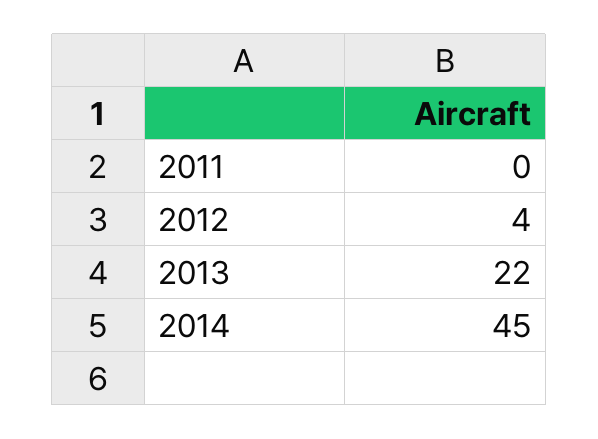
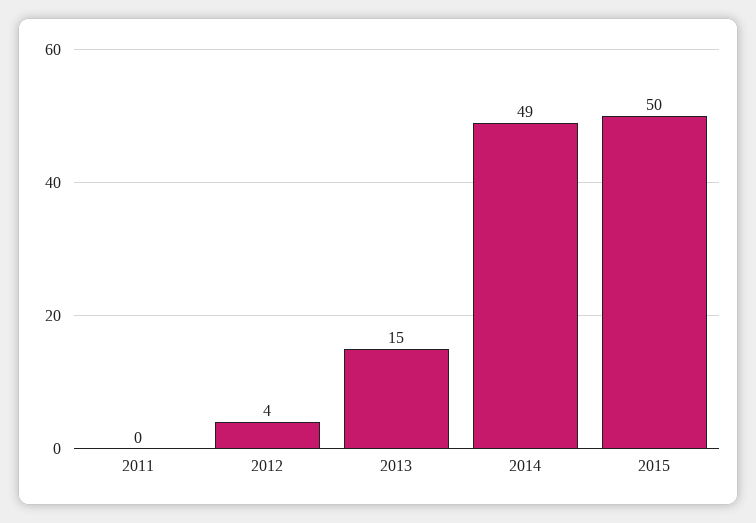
2013: 22 -> 15
2014: 45 -> 49
2015: none -> 50

